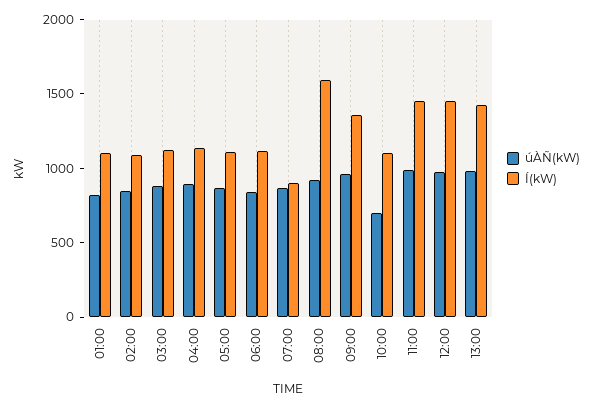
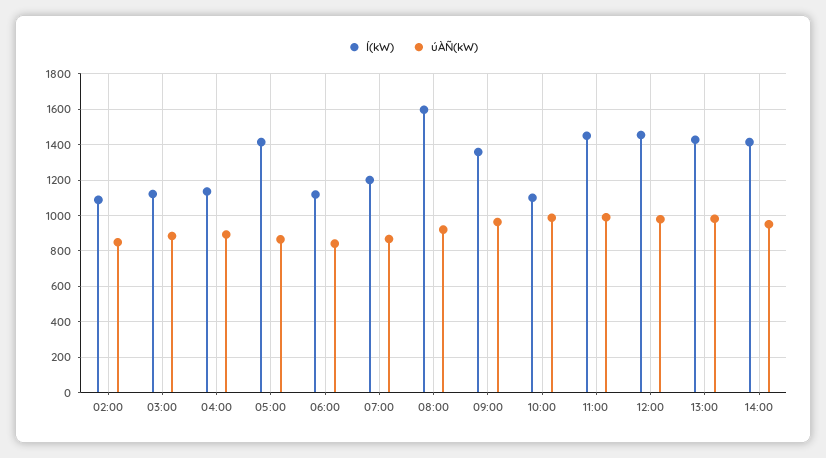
úÀÑ(kW), 01:00: 800 -> none
Í(kW), 01:00: 1100 -> none
Í(kW), 05:00: 1100 -> 1400
Í(kW), 07:00: 900 -> 1200
úÀÑ(kW), 10:00: 700 -> 1000
Í(kW), 14:00: none -> 1400
úÀÑ(kW), 14:00: none -> 950

